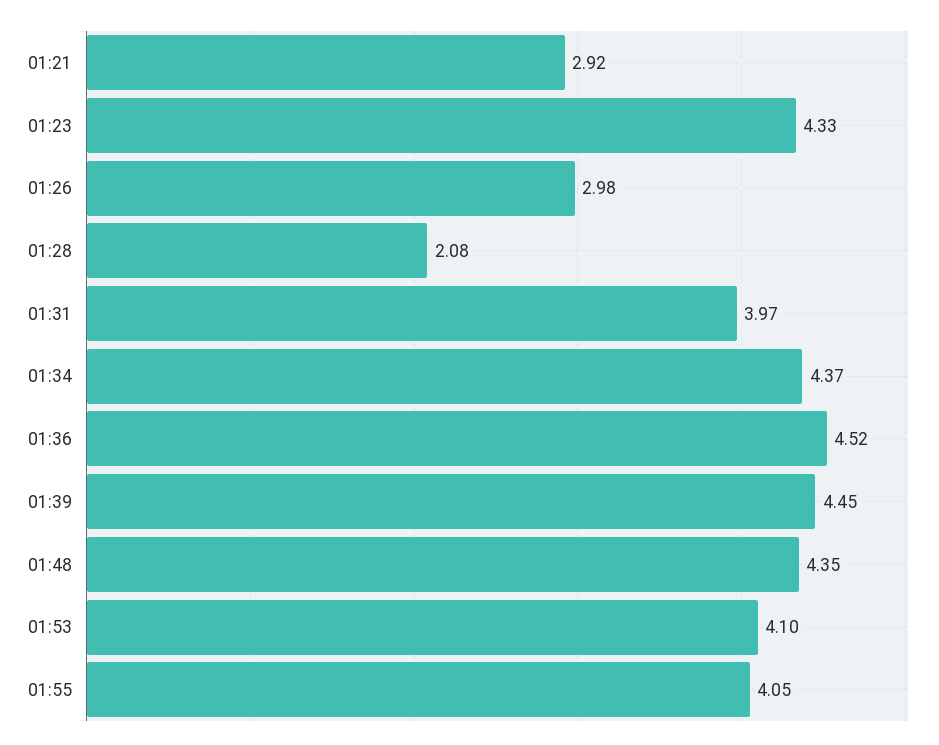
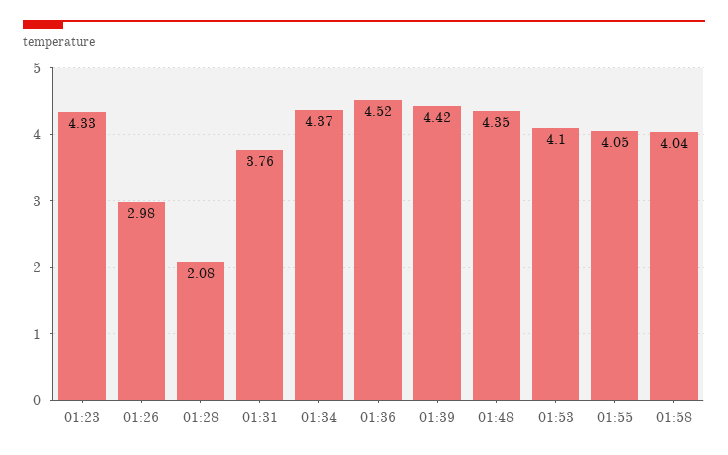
01:21: 2.92 -> none
01:31: 3.97 -> 3.76
01:39: 4.45 -> 4.42
01:58: none -> 4.04

